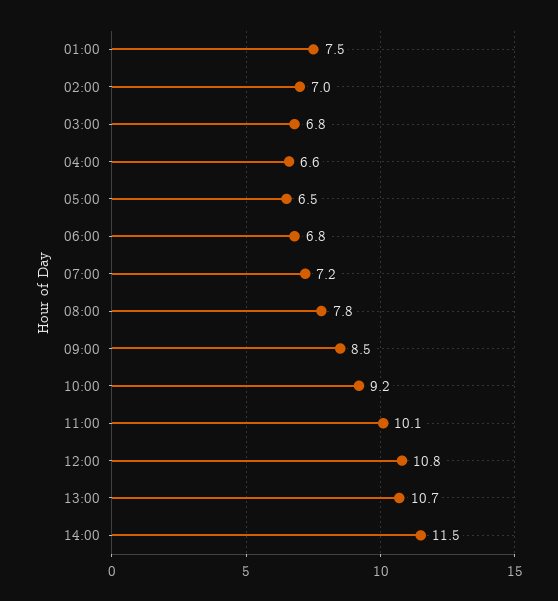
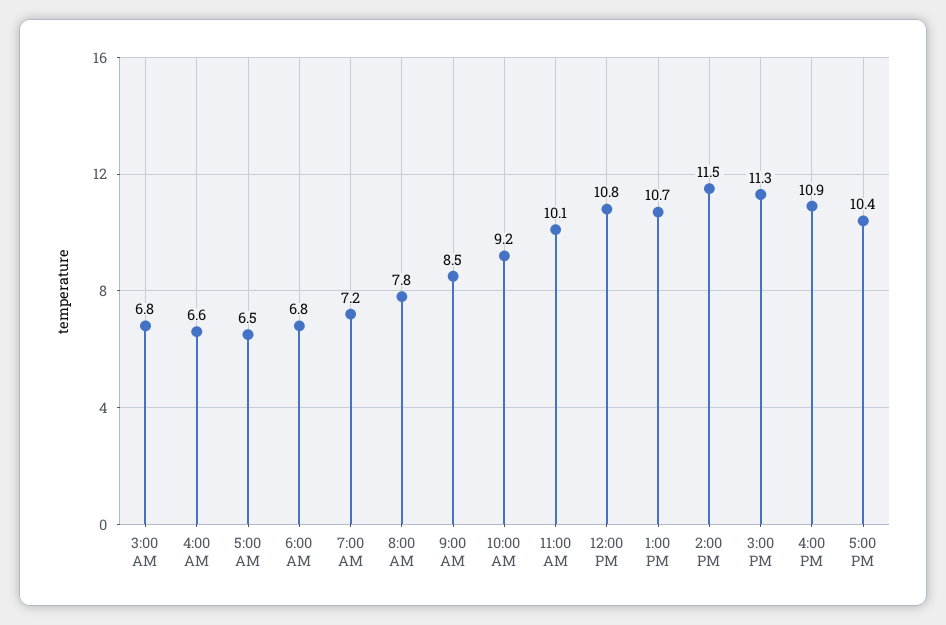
01:00: 7.5 -> none
02:00: 7 -> none
3:00 PM: none -> 11.3
4:00 PM: none -> 10.9
5:00 PM: none -> 10.4

